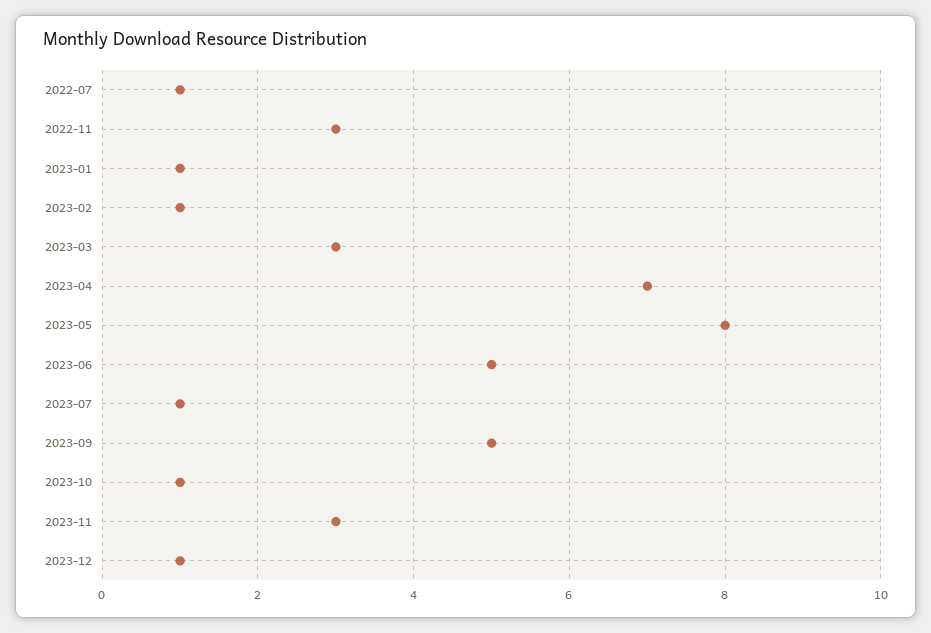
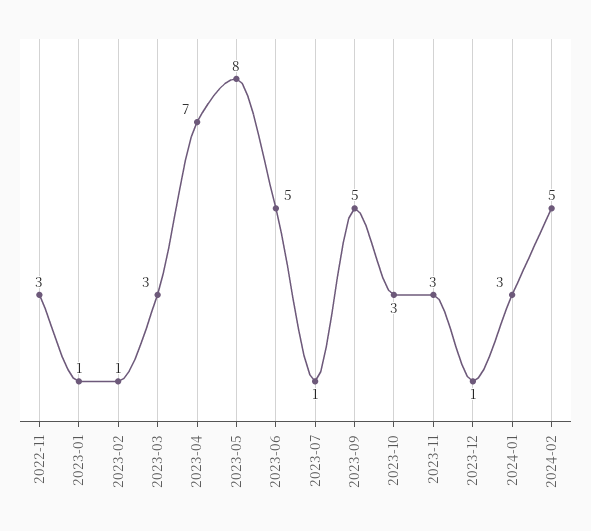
2022-07: 1 -> none
2023-10: 1 -> 3
2024-01: none -> 3
2024-02: none -> 5

